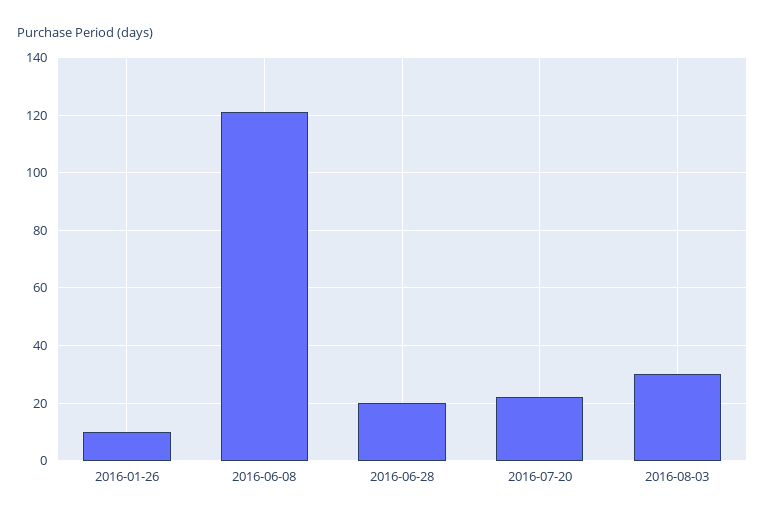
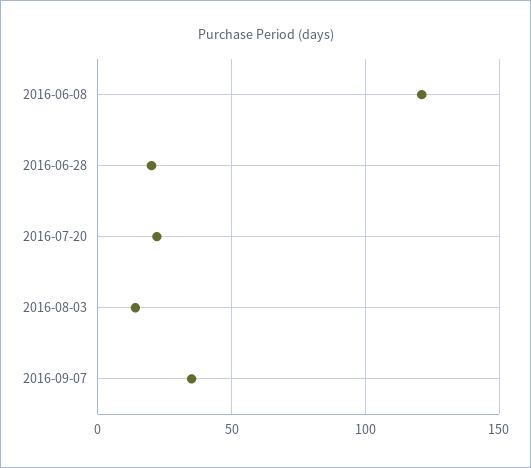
2016-01-26: 10 -> none
2016-08-03: 30 -> 15
2016-09-07: none -> 35

